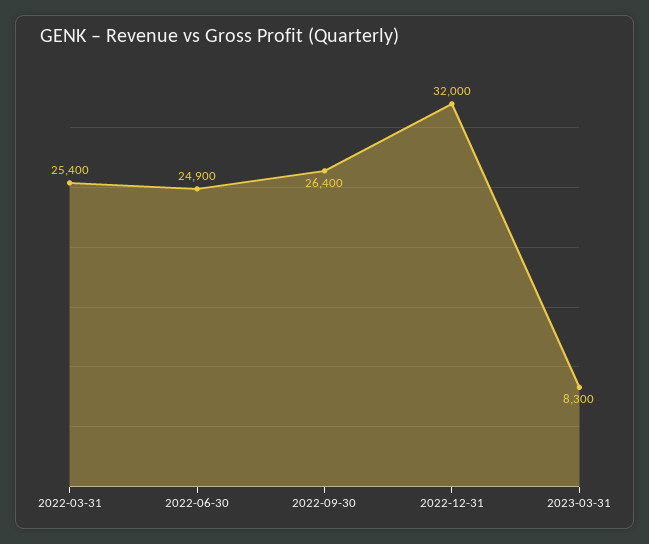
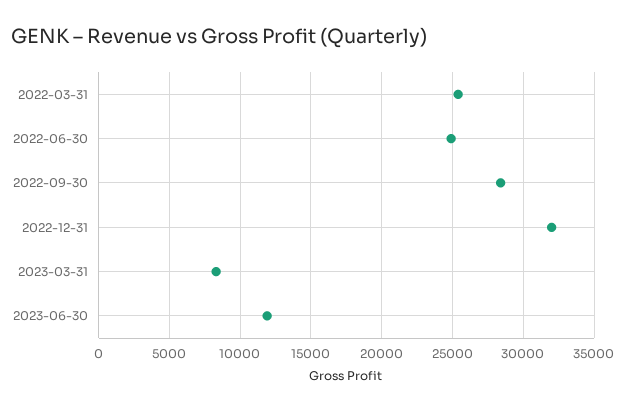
2022-09-30: 26400 -> 28500
2023-06-30: none -> 12000

